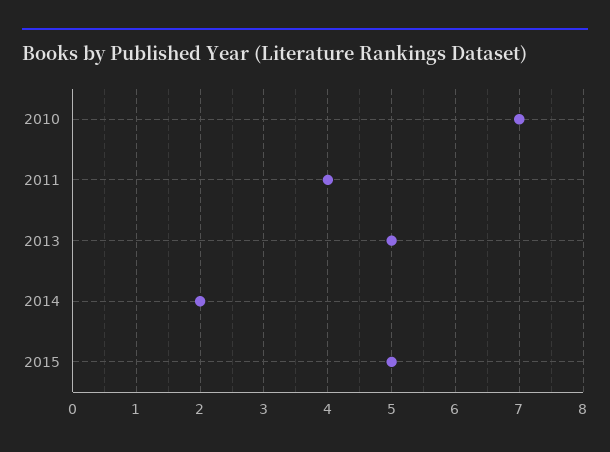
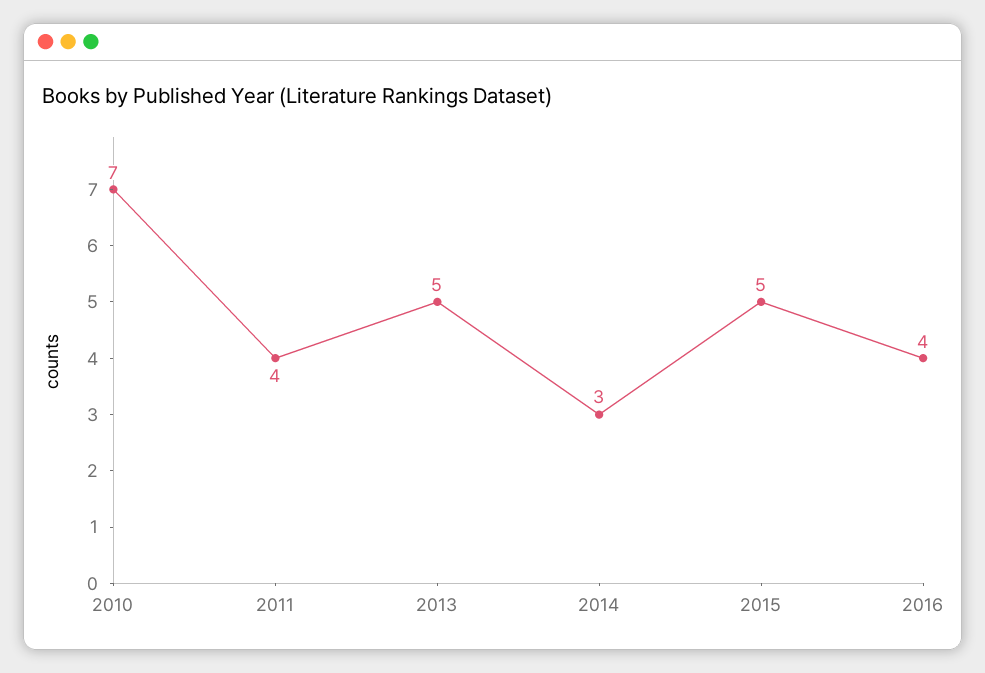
2014: 2 -> 3
2016: none -> 4

